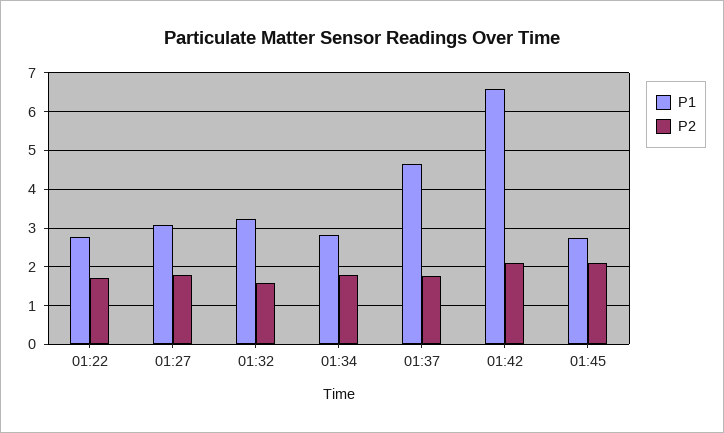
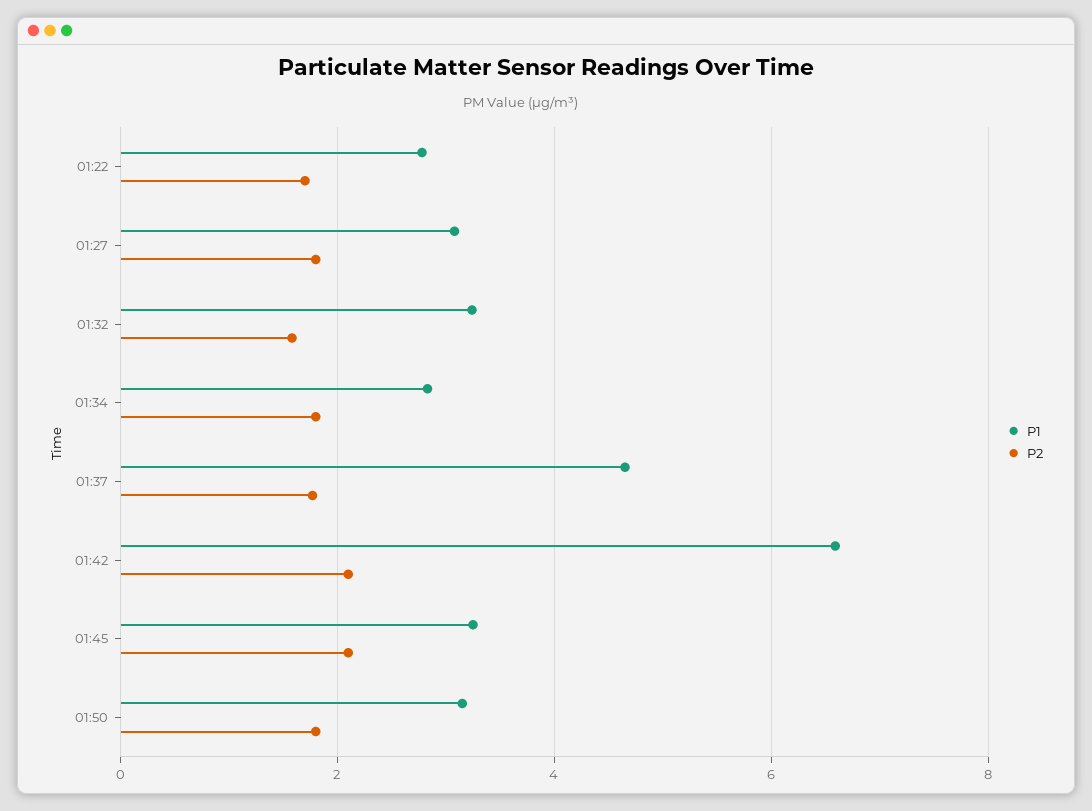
P1, 01:45: 2.8 -> 3.2
P1, 01:50: none -> 3.2
P2, 01:50: none -> 1.8

